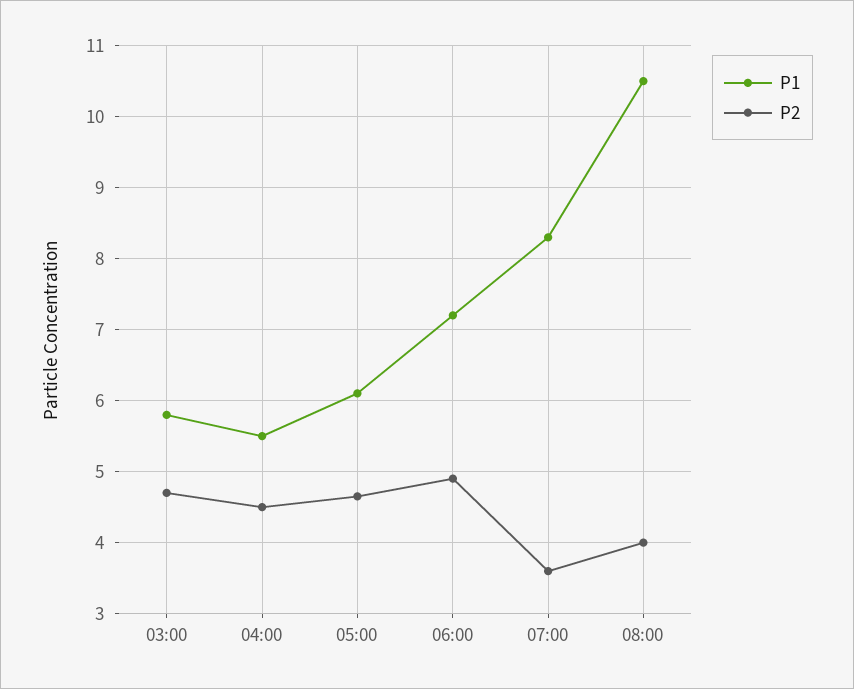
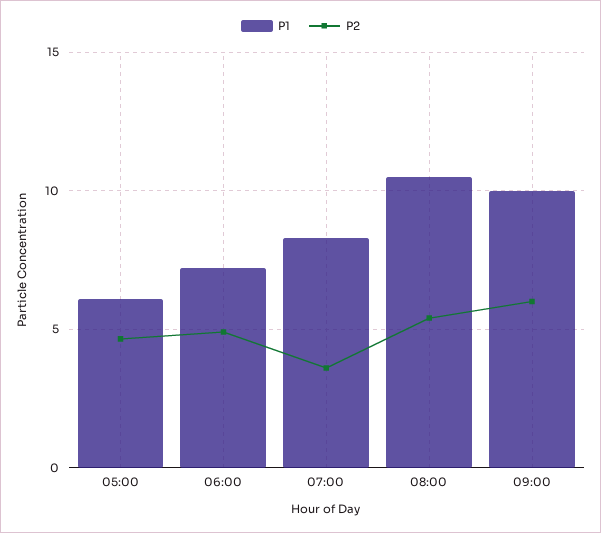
P1, 03:00: 5.8 -> none
P2, 03:00: 4.7 -> none
P1, 04:00: 5.5 -> none
P2, 04:00: 4.5 -> none
P2, 08:00: 4 -> 5.5
P1, 09:00: none -> 10
P2, 09:00: none -> 6

